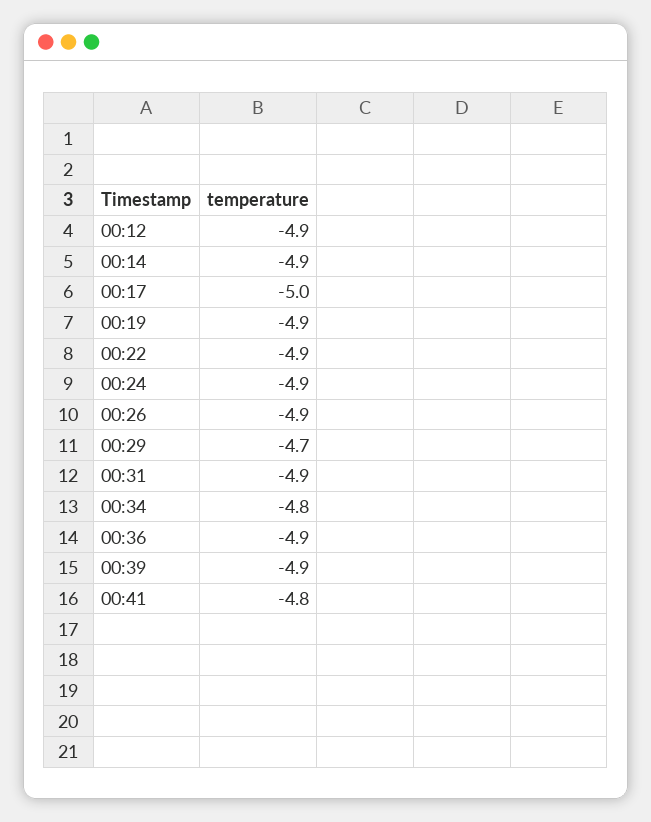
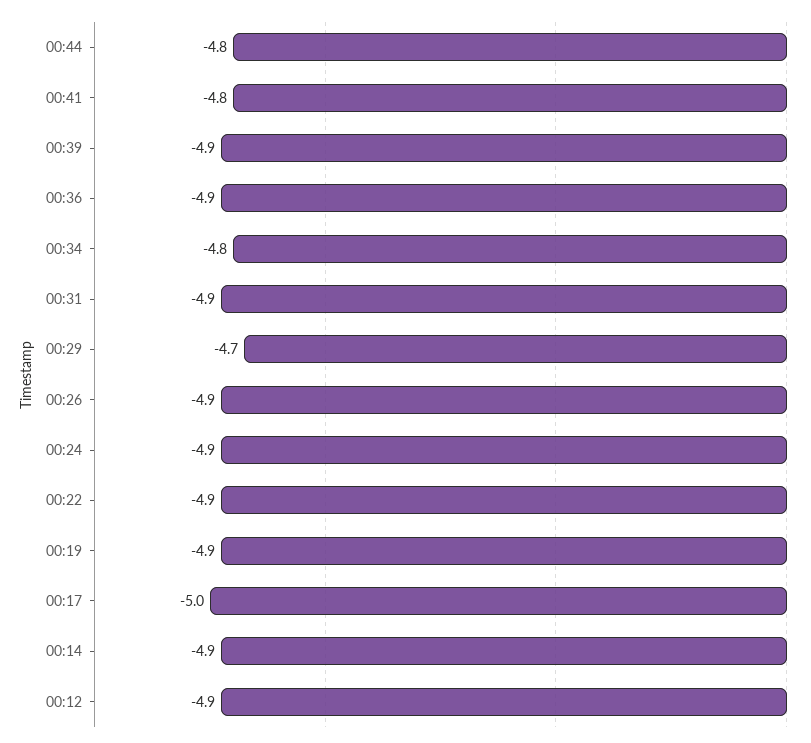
00:44: none -> -4.8

